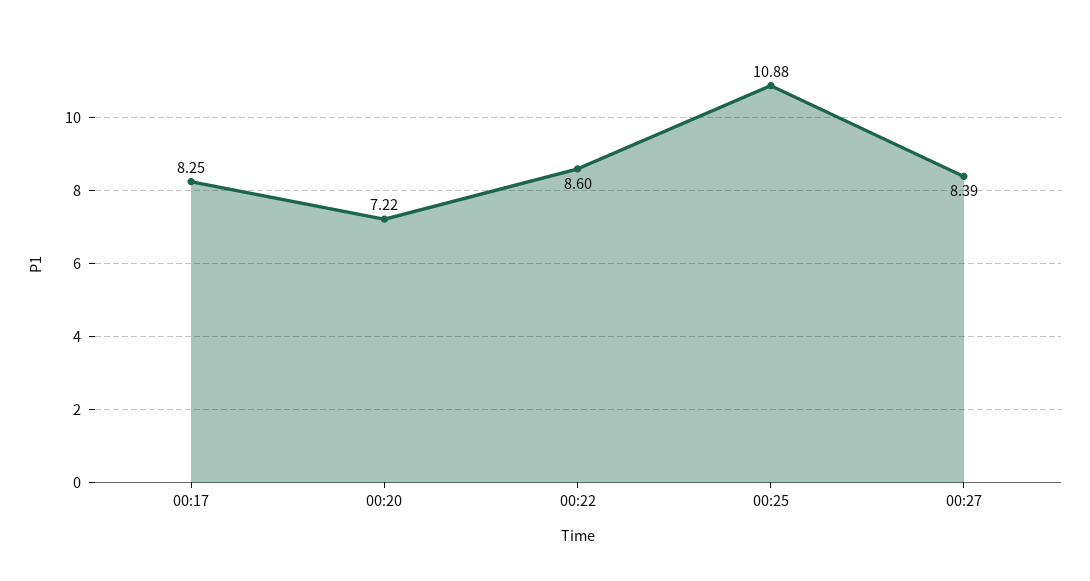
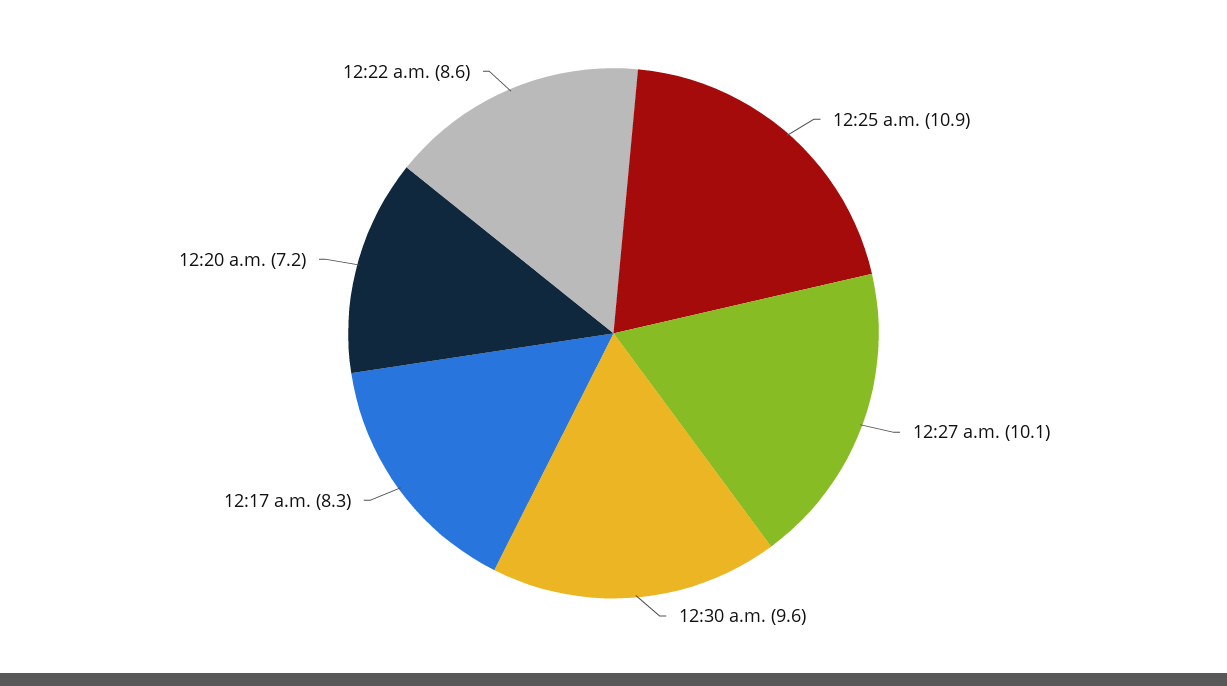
00:27: 8.39 -> 10.1
12:30 a.m.: none -> 9.6

